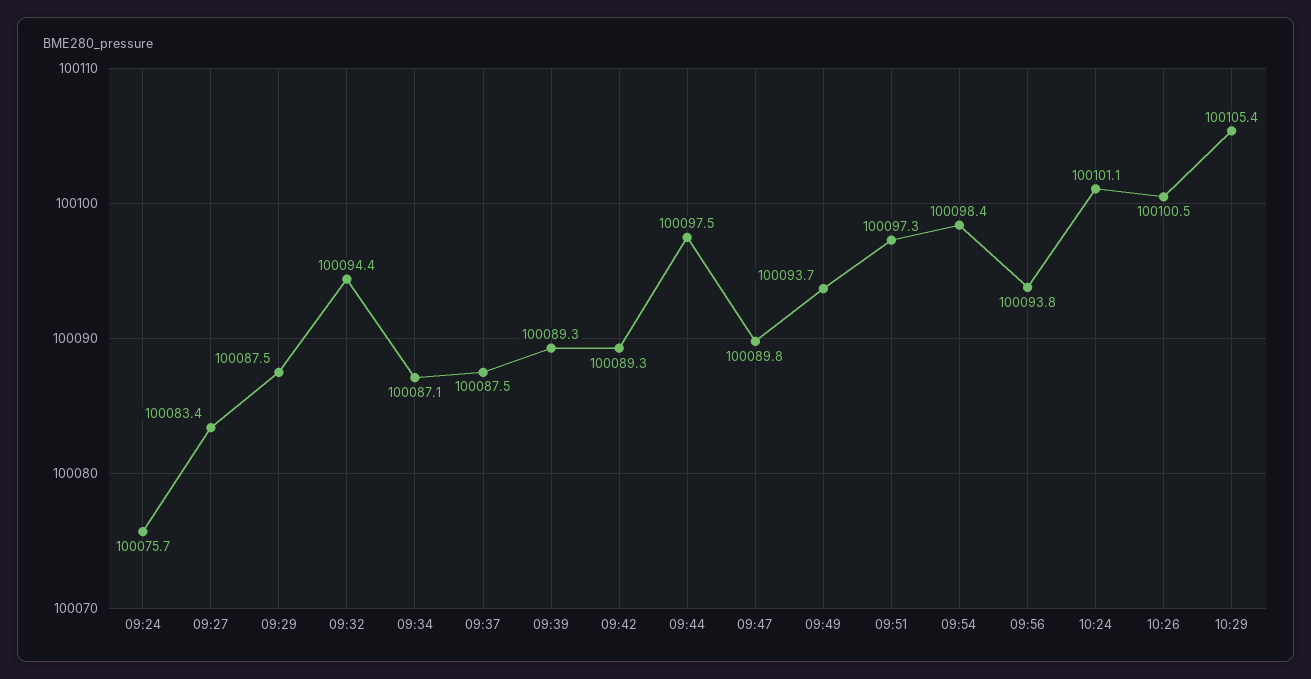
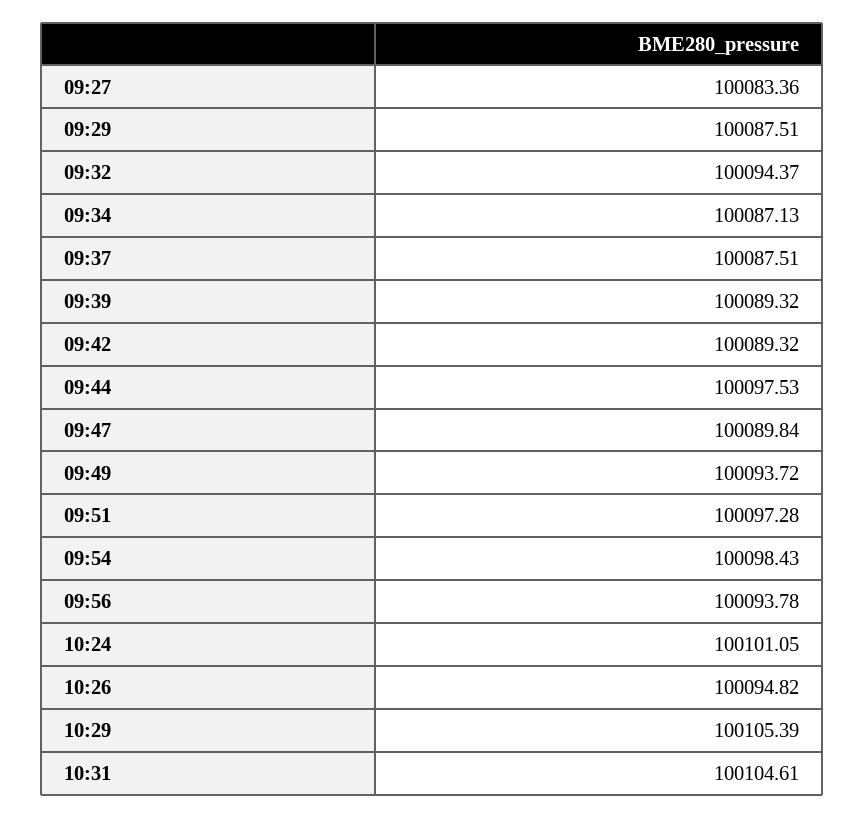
09:24: 100075.7 -> none
10:26: 100100.5 -> 100094.82
10:31: none -> 100104.61

